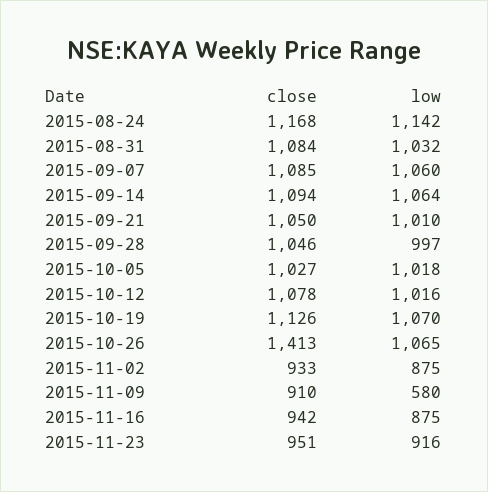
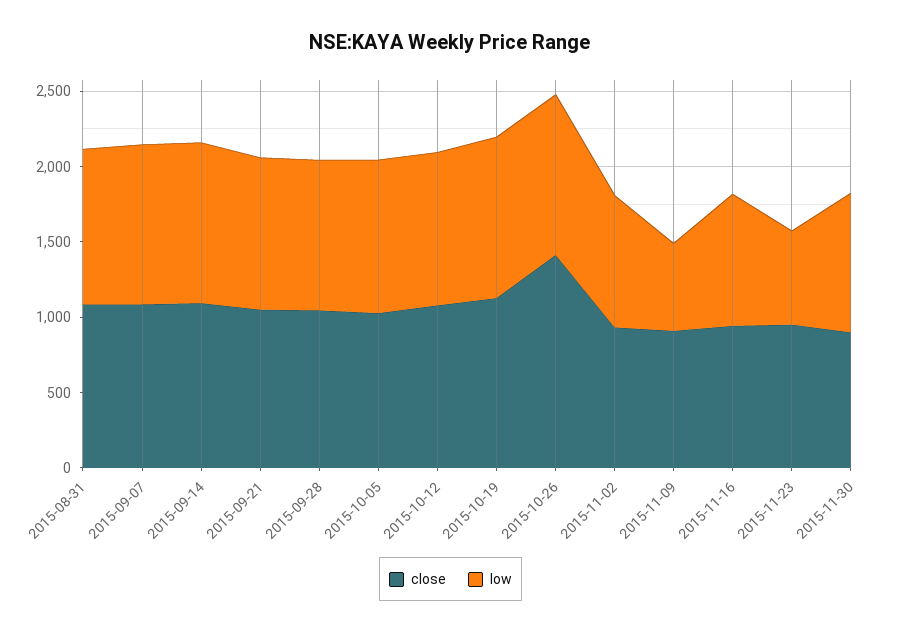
close, 2015-08-24: 1168 -> none
low, 2015-08-24: 1142 -> none
low, 2015-11-23: 916 -> 600
close, 2015-11-30: none -> 900
low, 2015-11-30: none -> 900

